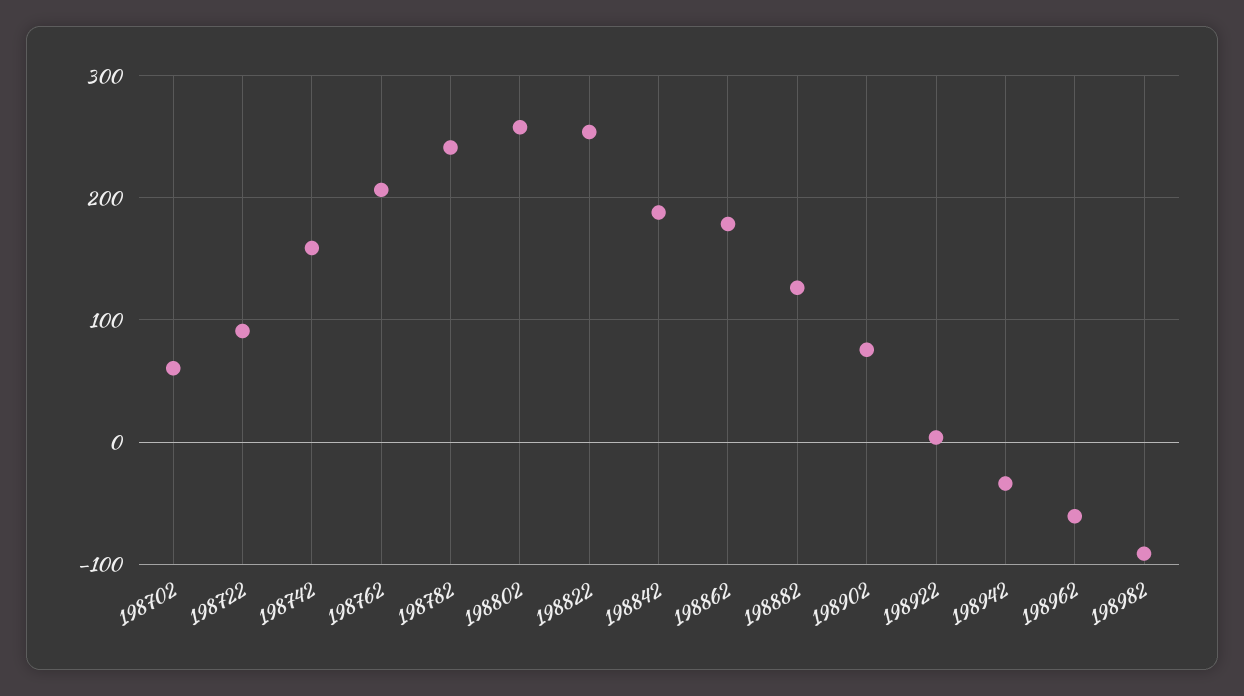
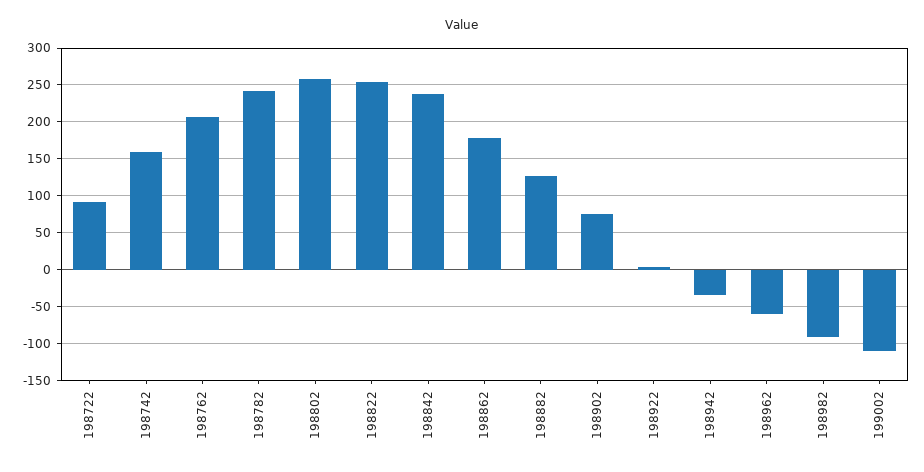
198702: 60 -> none
198842: 190 -> 240
199002: none -> -110

